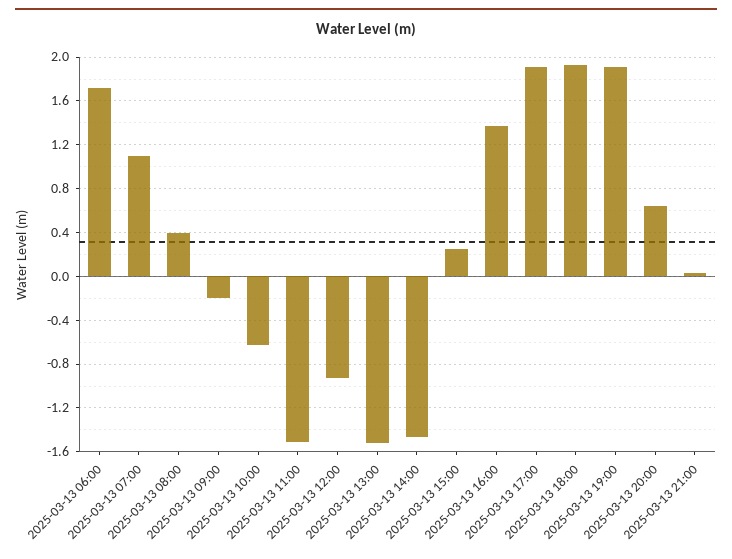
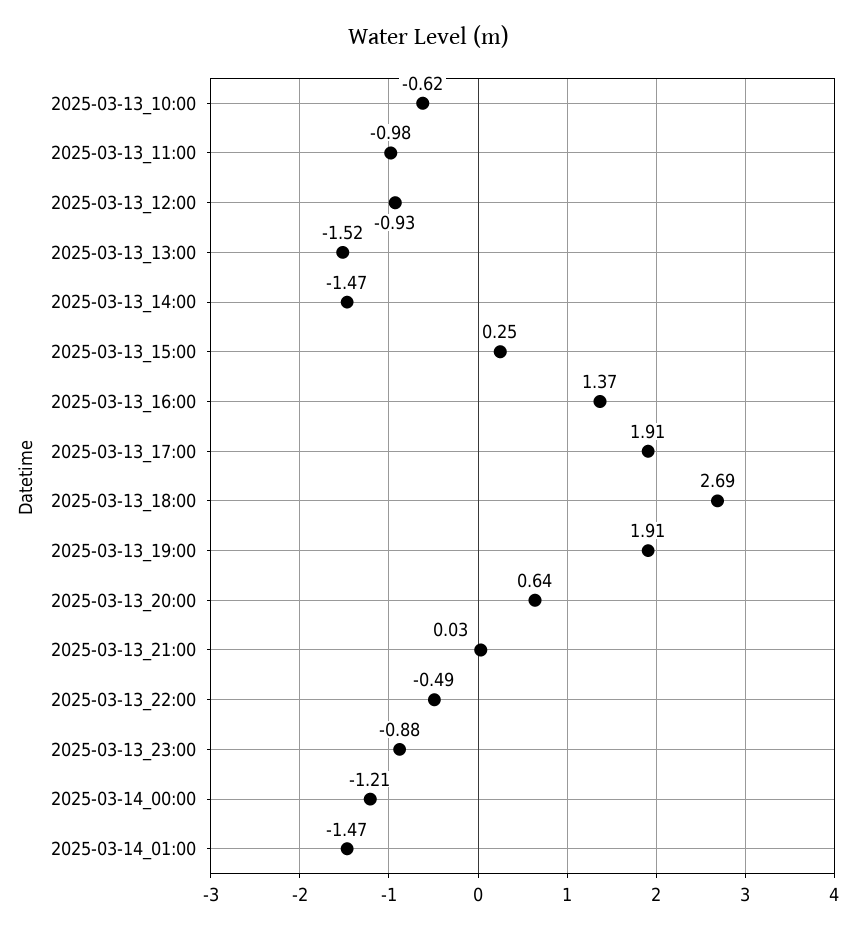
2025-03-13 06:00: 1.7 -> none
2025-03-13 07:00: 1.1 -> none
2025-03-13 08:00: 0.4 -> none
2025-03-13 09:00: -0.2 -> none
2025-03-13 11:00: -1.5 -> -0.98
2025-03-13 18:00: 1.9 -> 2.69
2025-03-13_22:00: none -> -0.49
2025-03-13_23:00: none -> -0.88
2025-03-14_00:00: none -> -1.21
2025-03-14_01:00: none -> -1.47

